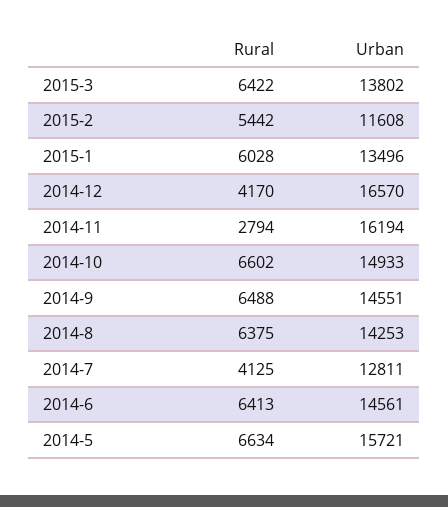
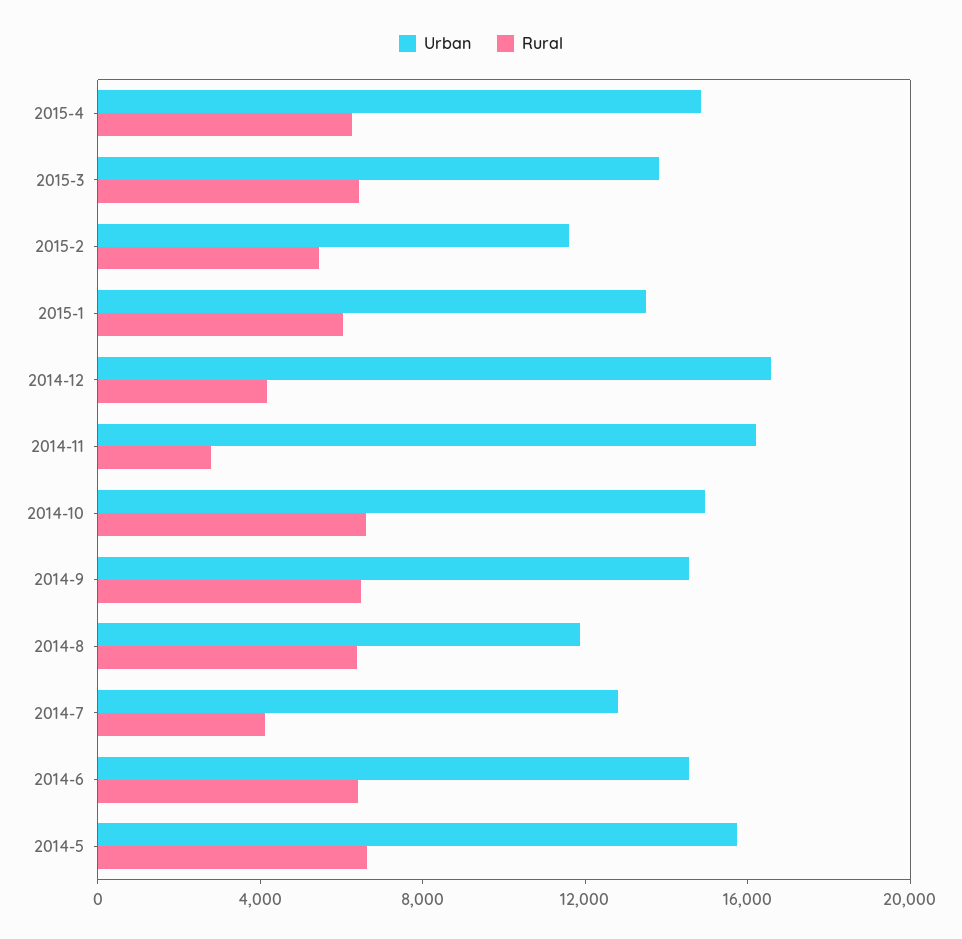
Urban, 2014-8: 14253 -> 12000
Urban, 2015-4: none -> 15000
Rural, 2015-4: none -> 6000

